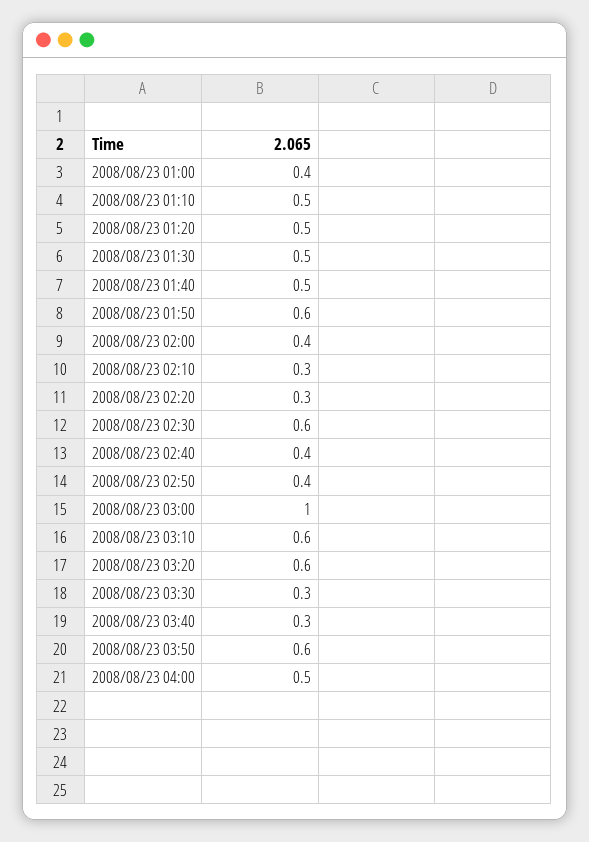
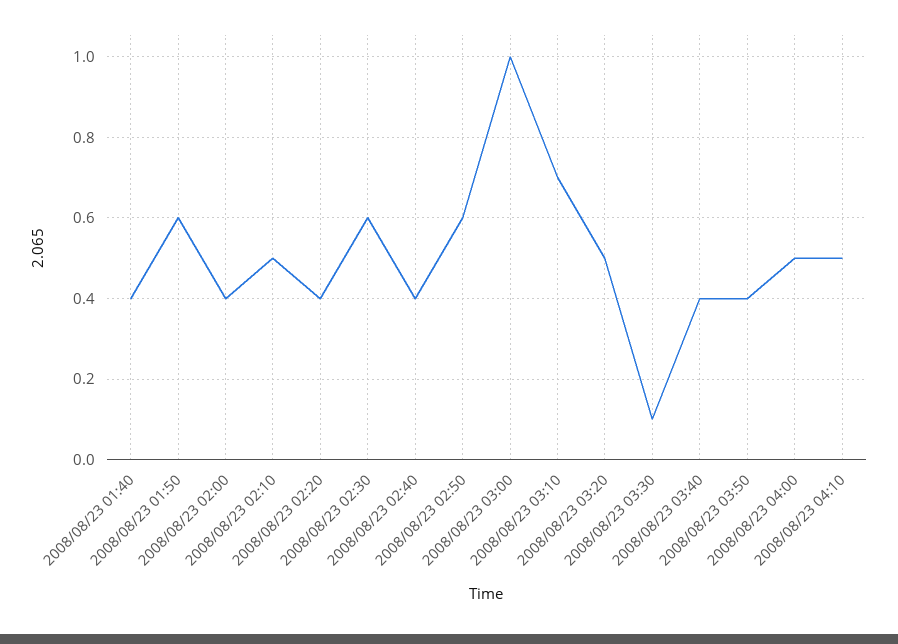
2008/08/23 01:00: 0.4 -> none
2008/08/23 01:10: 0.5 -> none
2008/08/23 01:20: 0.5 -> none
2008/08/23 01:30: 0.5 -> none
2008/08/23 01:40: 0.5 -> 0.4
2008/08/23 02:10: 0.3 -> 0.5
2008/08/23 02:20: 0.3 -> 0.4
2008/08/23 02:50: 0.4 -> 0.6
2008/08/23 03:10: 0.6 -> 0.7
2008/08/23 03:20: 0.6 -> 0.5
2008/08/23 03:30: 0.3 -> 0.1
2008/08/23 03:40: 0.3 -> 0.4
2008/08/23 03:50: 0.6 -> 0.4
2008/08/23 04:10: none -> 0.5

